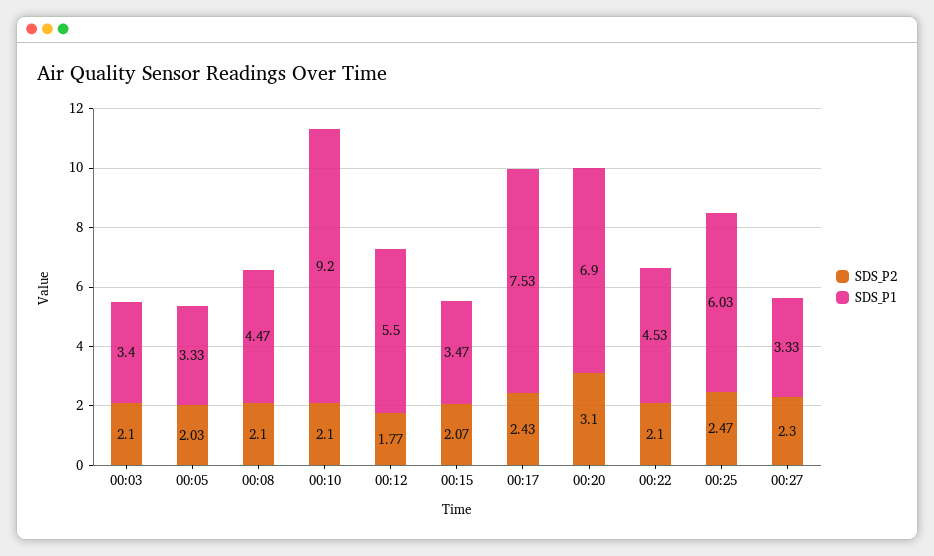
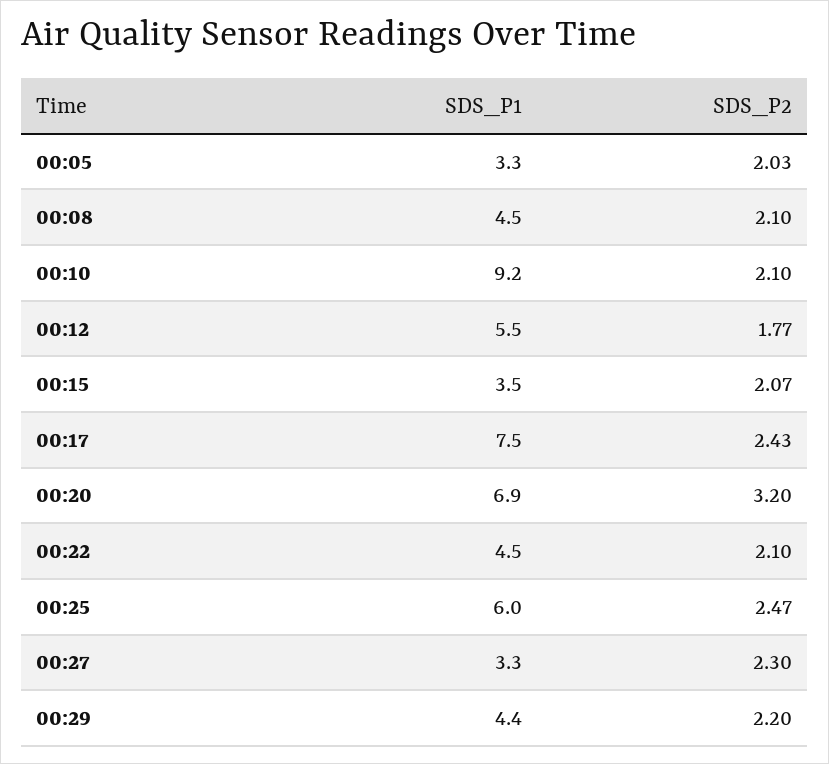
SDS_P2, 00:03: 2.1 -> none
SDS_P1, 00:03: 3.4 -> none
SDS_P2, 00:20: 3.1 -> 3.2
SDS_P1, 00:29: none -> 4.4
SDS_P2, 00:29: none -> 2.2

